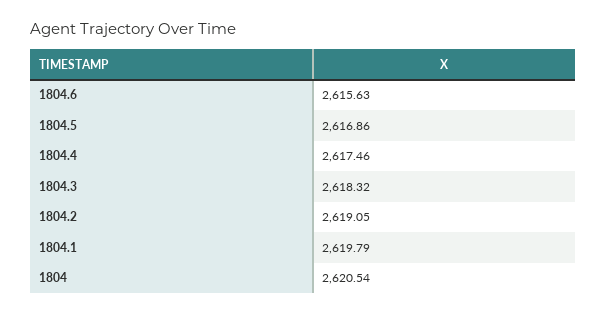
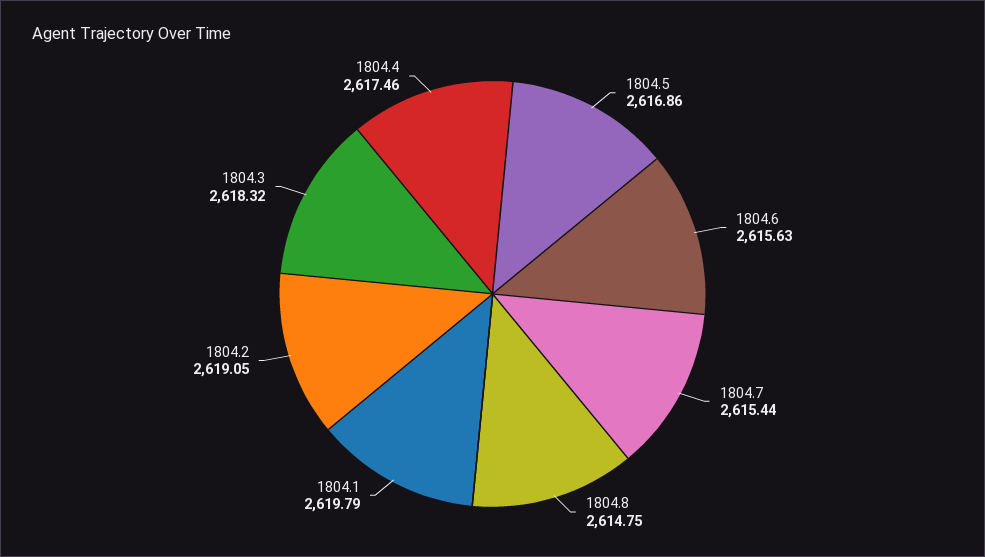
1804: 2620.54 -> none
1804.7: none -> 2615.44
1804.8: none -> 2614.75

